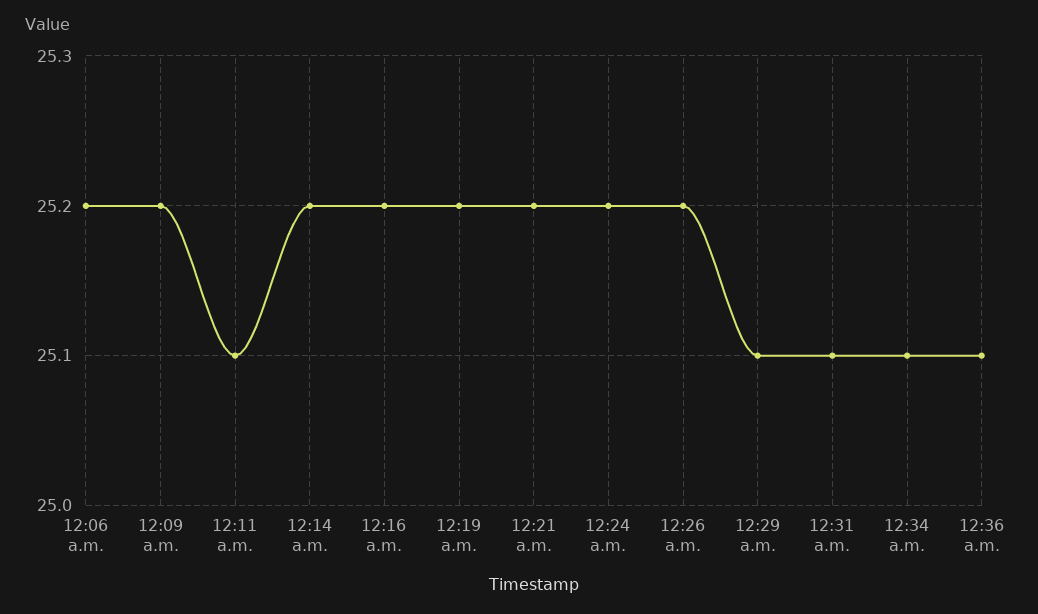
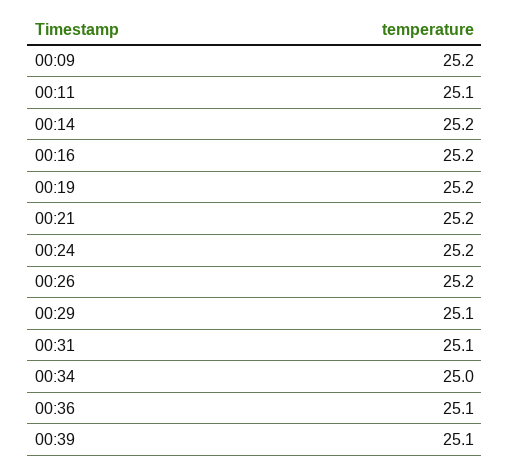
12:06 a.m.: 25.2 -> none
12:34 a.m.: 25.1 -> 25
00:39: none -> 25.1

